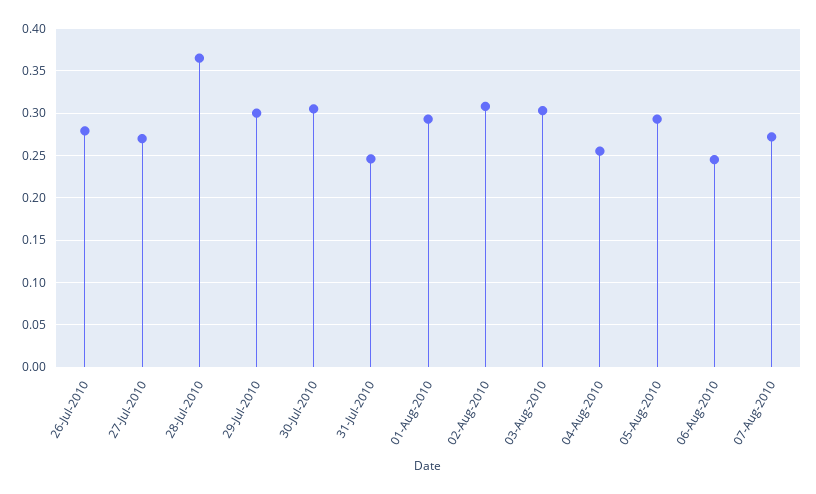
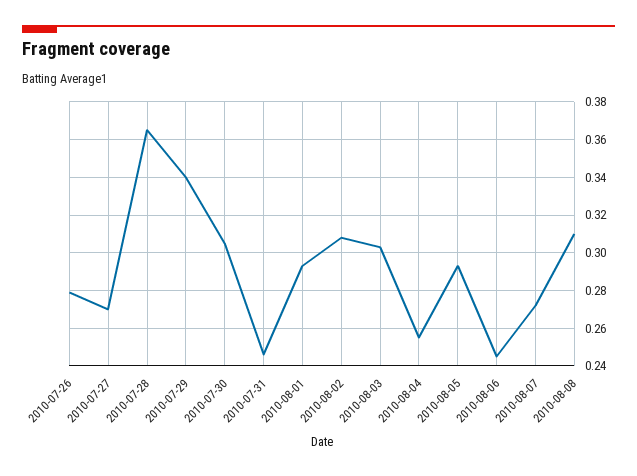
29-Jul-2010: 0.3 -> 0.34
2010-08-08: none -> 0.31

